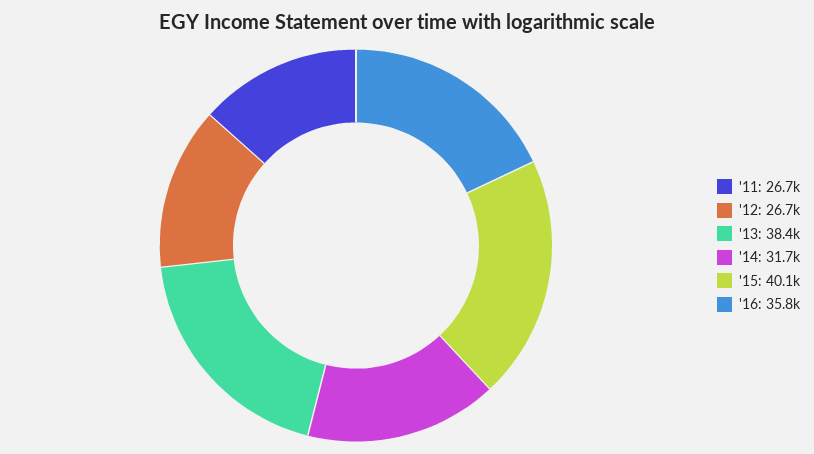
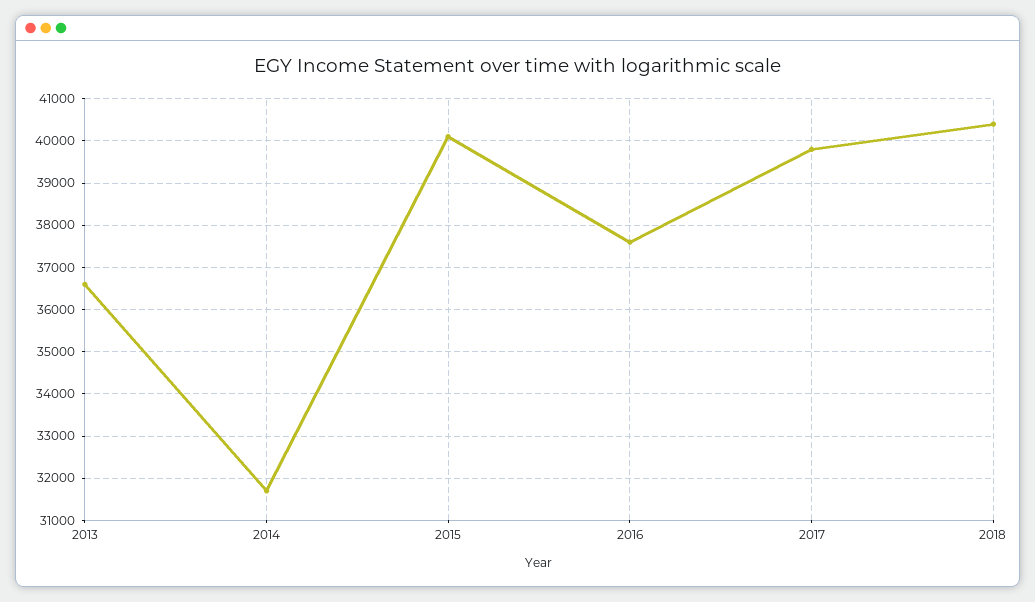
'11: 26700 -> none
'12: 26700 -> none
'13: 38400 -> 36600
'16: 35800 -> 37600
2017: none -> 39800
2018: none -> 40400

